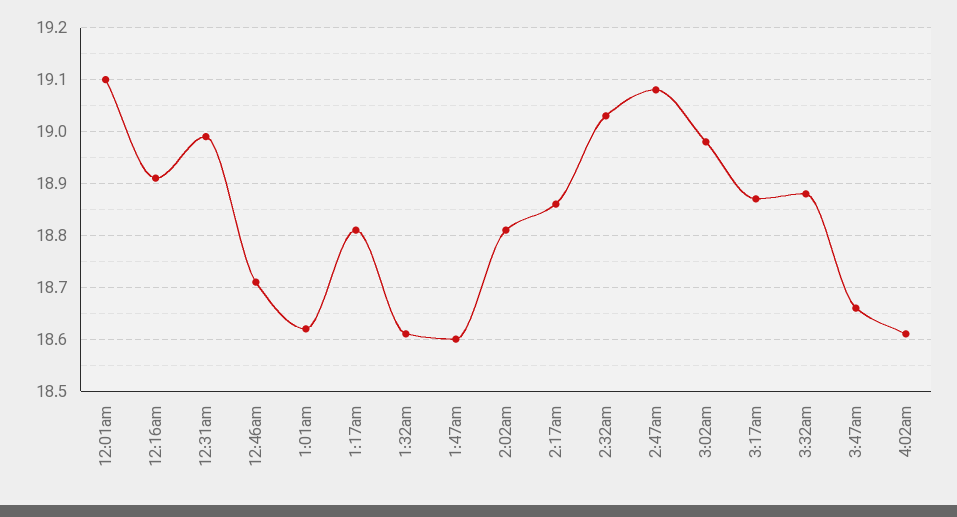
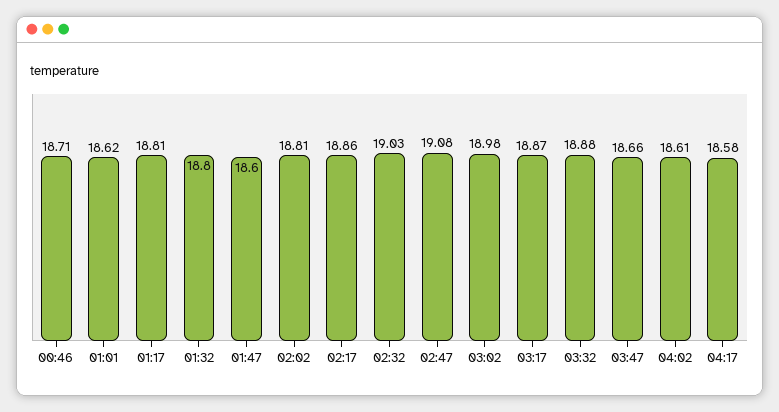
12:01am: 19.1 -> none
12:16am: 18.9 -> none
12:31am: 19 -> none
1:32am: 18.6 -> 18.8
04:17: none -> 18.58

